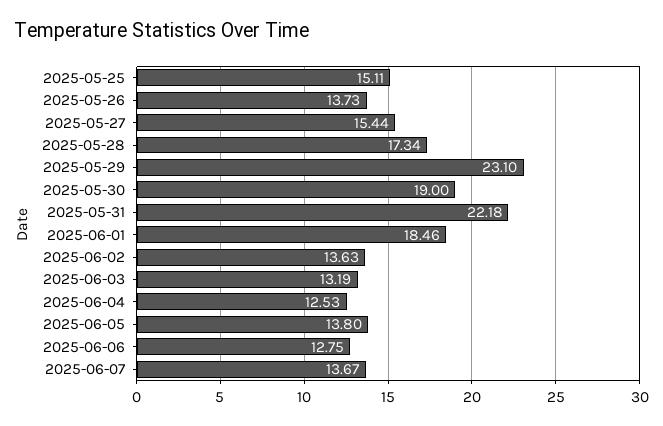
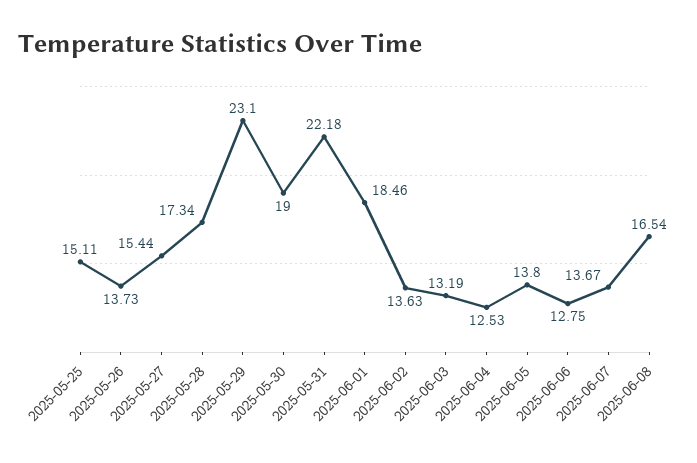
2025-06-08: none -> 16.54

